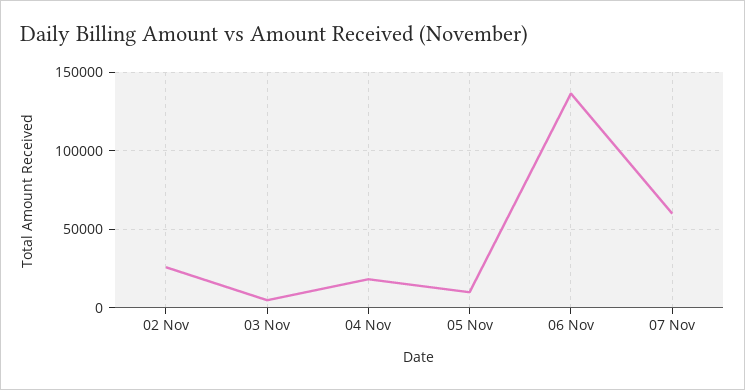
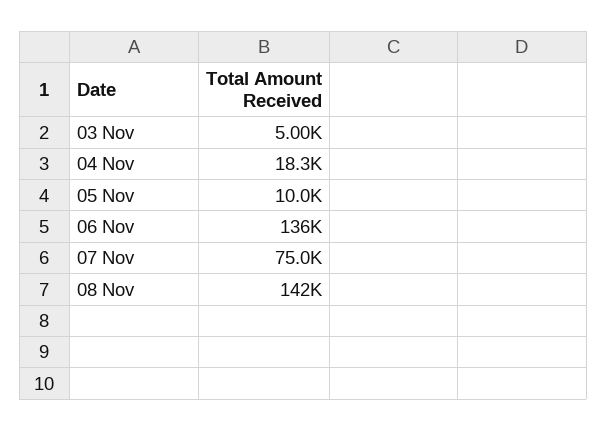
02 Nov: 25000 -> none
07 Nov: 60000 -> 75000
08 Nov: none -> 142000

